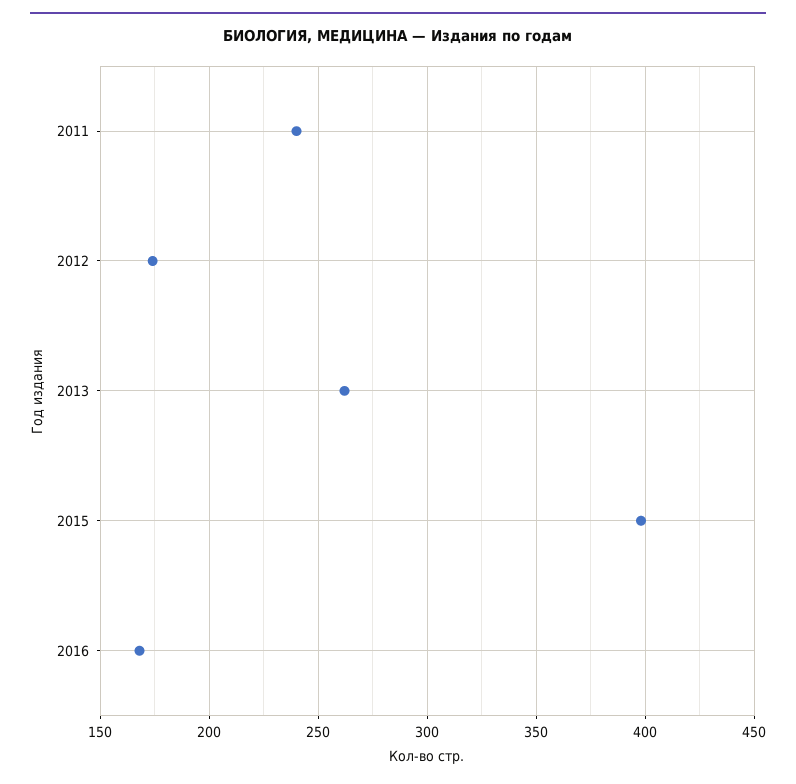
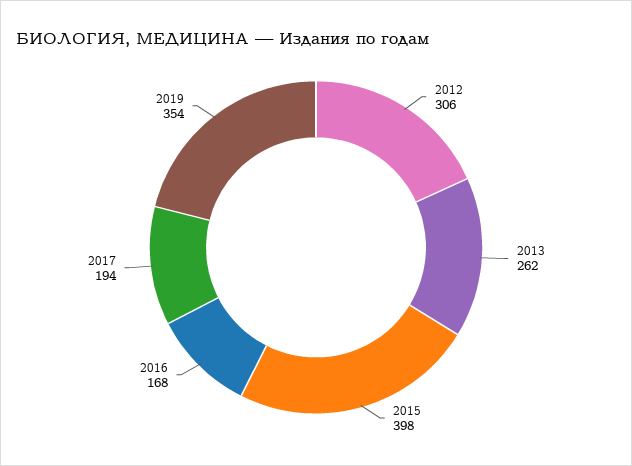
2011: 240 -> none
2012: 175 -> 306
2017: none -> 194
2019: none -> 354

